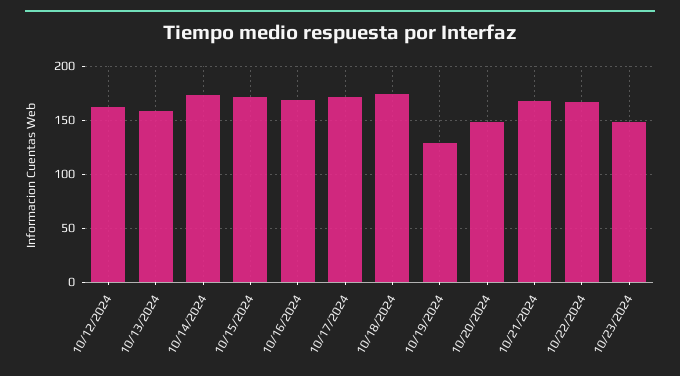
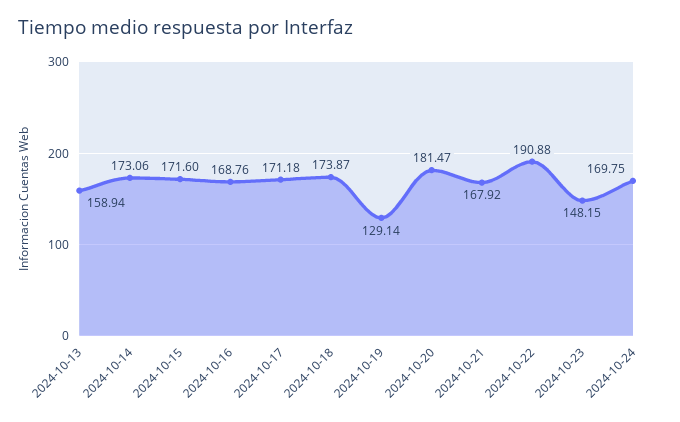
10/12/2024: 160 -> none
10/20/2024: 150 -> 181.47
10/22/2024: 170 -> 190.88
2024-10-24: none -> 169.75

